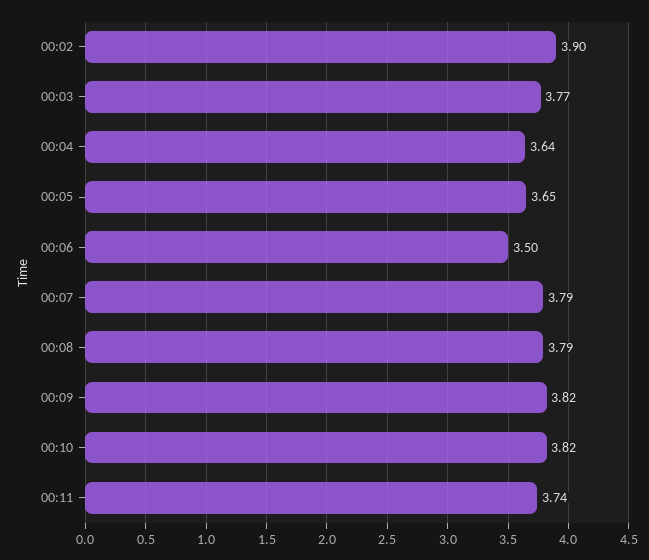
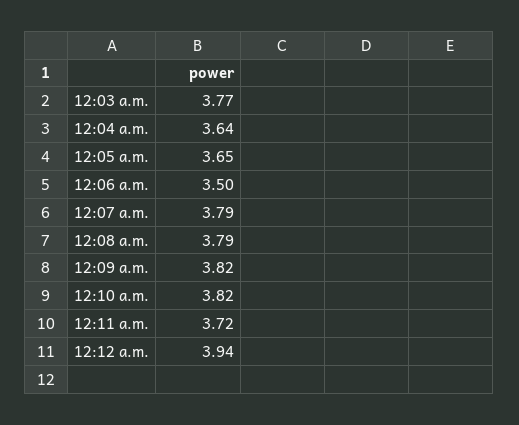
00:02: 3.9 -> none
00:11: 3.74 -> 3.72
12:12 a.m.: none -> 3.94

